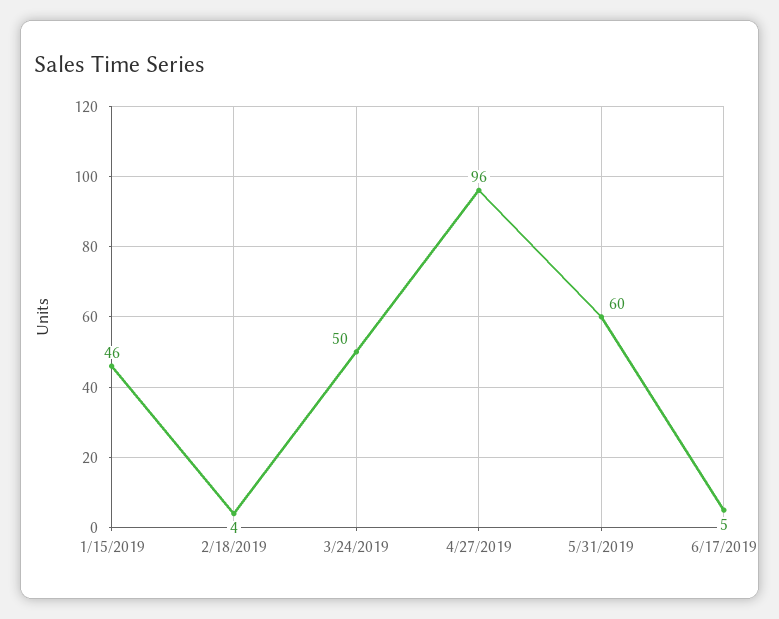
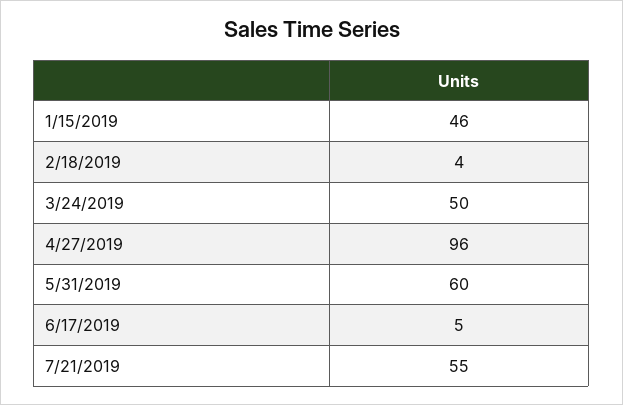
7/21/2019: none -> 55

